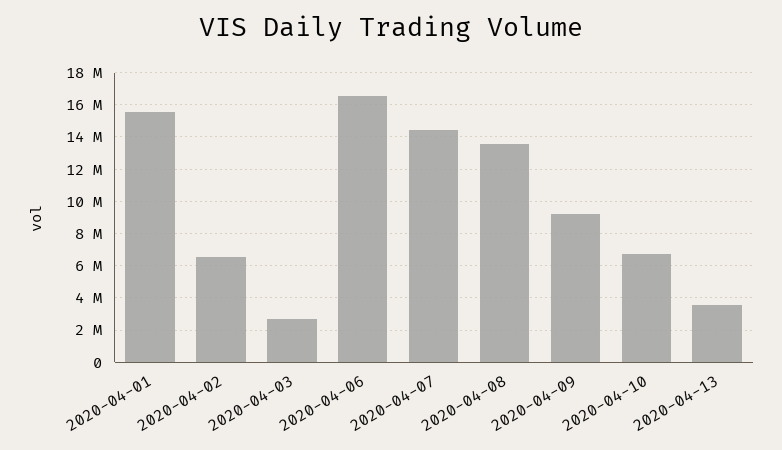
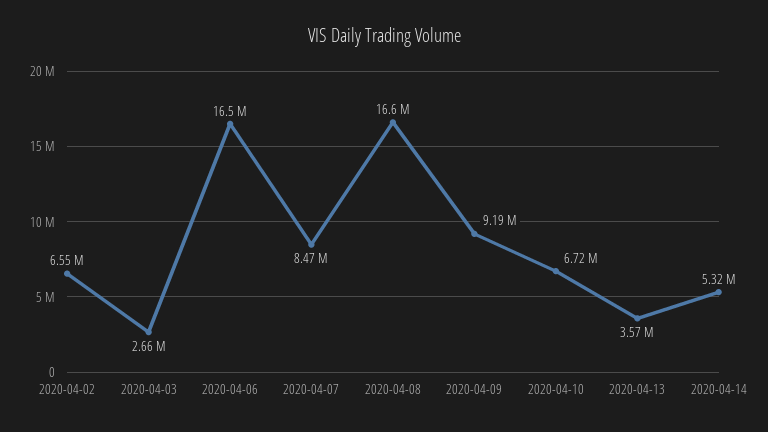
2020-04-01: 15500000 -> none
2020-04-07: 14500000 -> 8470000
2020-04-08: 13500000 -> 16600000
2020-04-14: none -> 5320000

